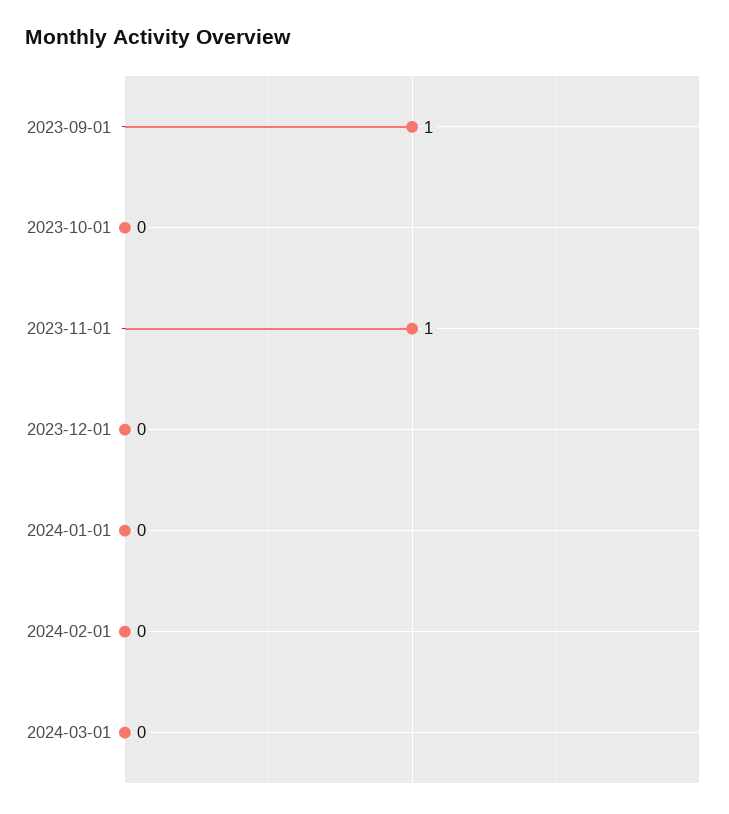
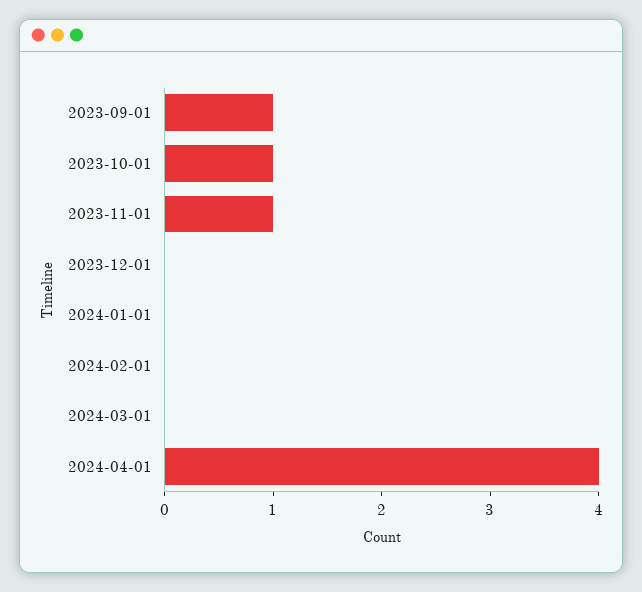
2023-10-01: 0 -> 1
2024-04-01: none -> 4

